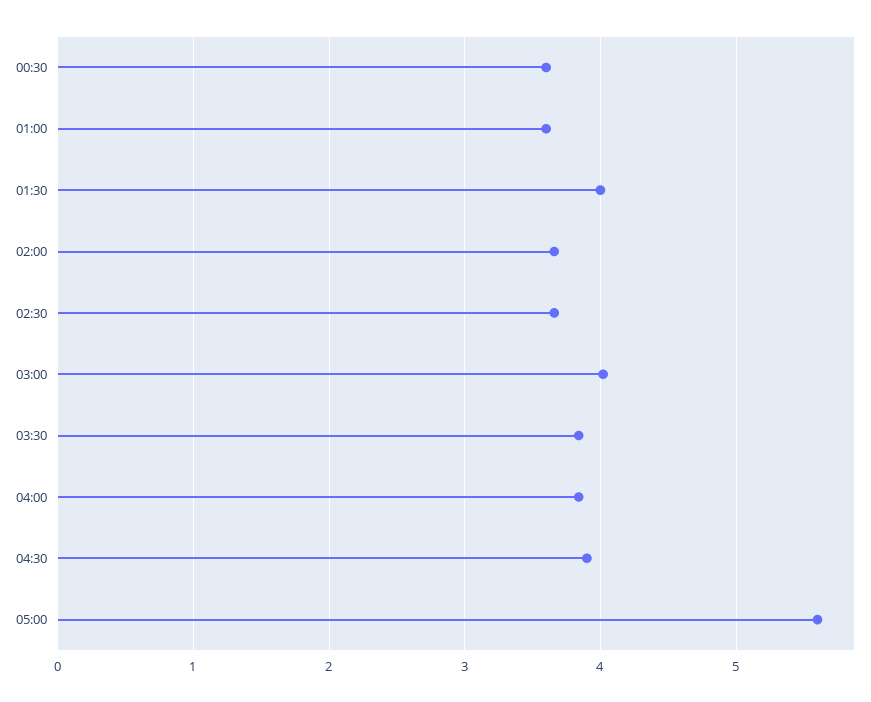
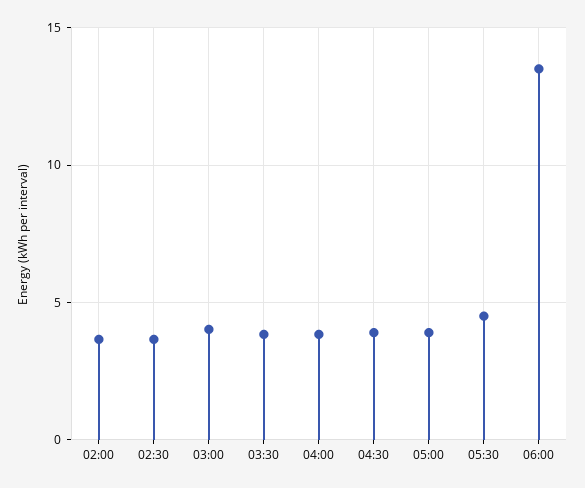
00:30: 3.6 -> none
01:00: 3.6 -> none
01:30: 4 -> none
05:00: 5.6 -> 4
05:30: none -> 4.5
06:00: none -> 13.5

